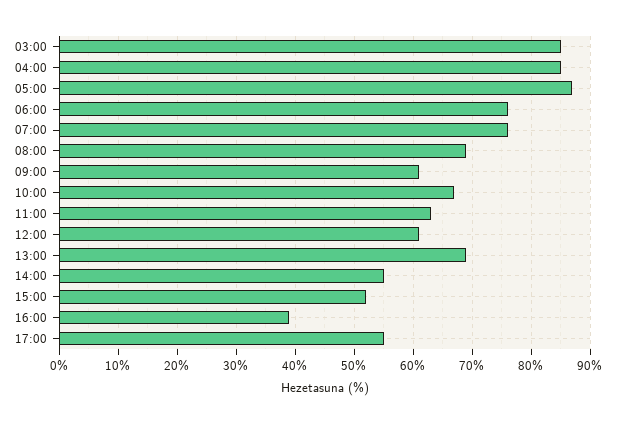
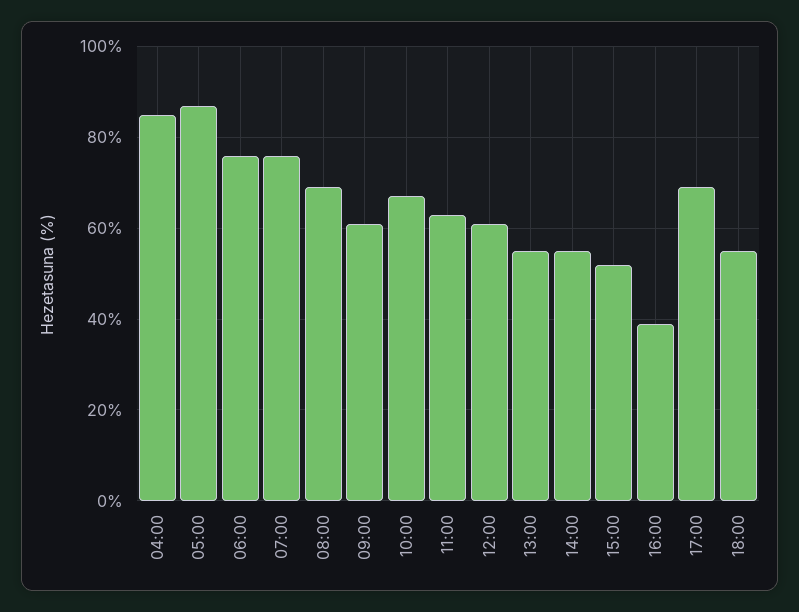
03:00: 85 -> none
13:00: 70 -> 55
17:00: 55 -> 70
18:00: none -> 55

